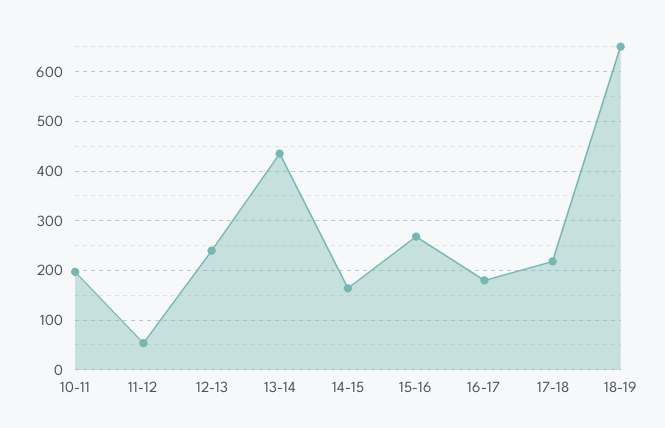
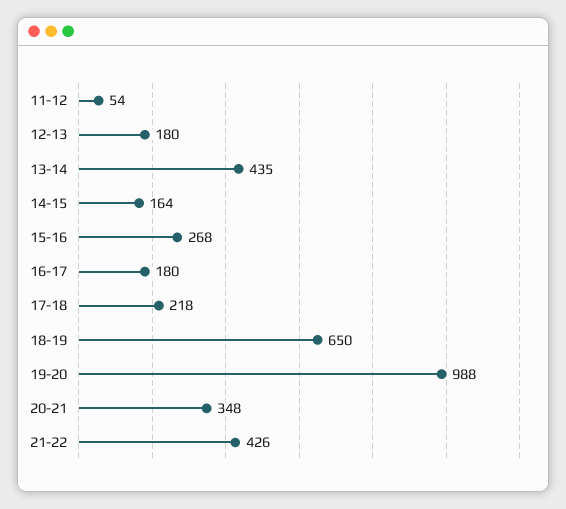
10-11: 200 -> none
12-13: 240 -> 180
19-20: none -> 988
20-21: none -> 348
21-22: none -> 426

